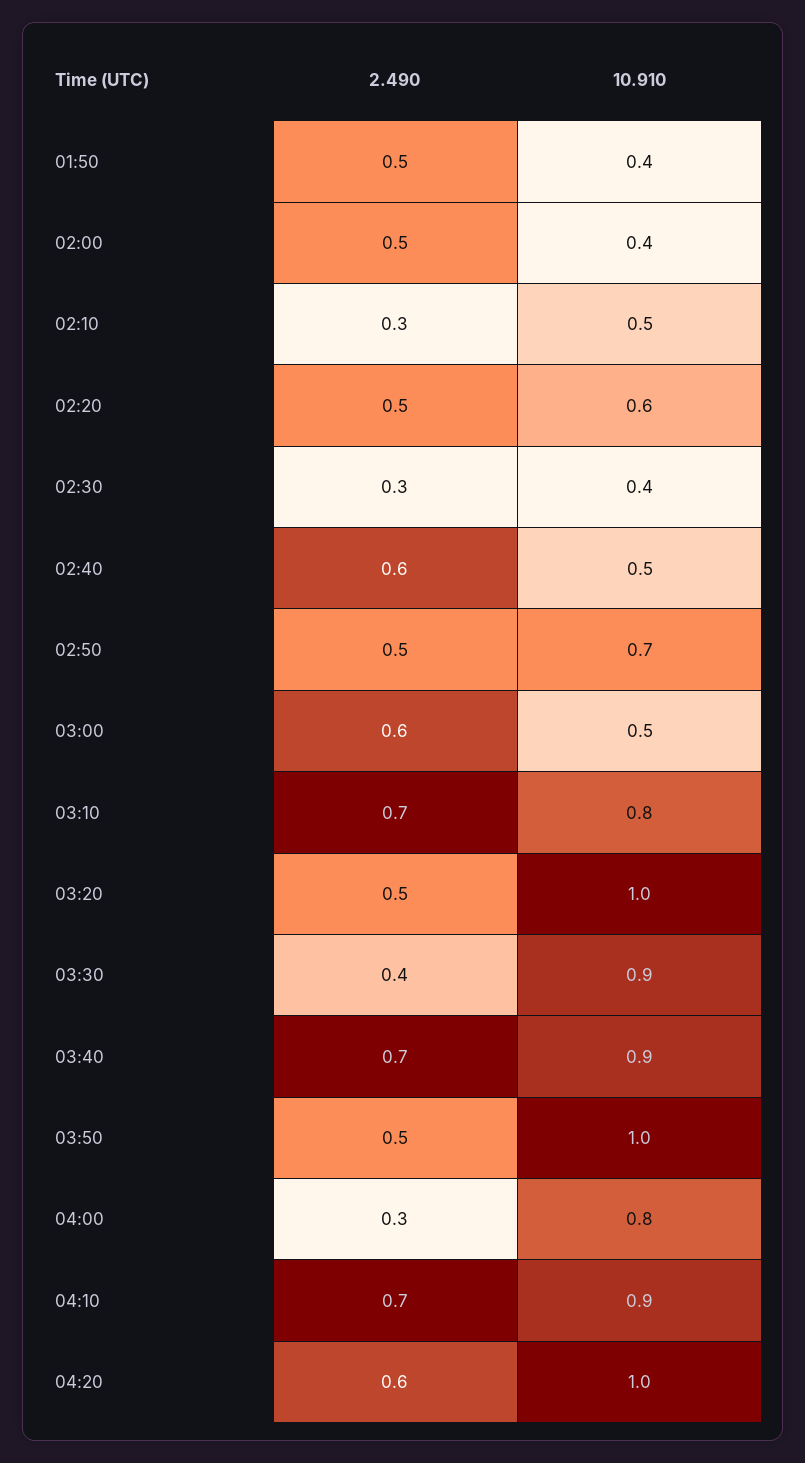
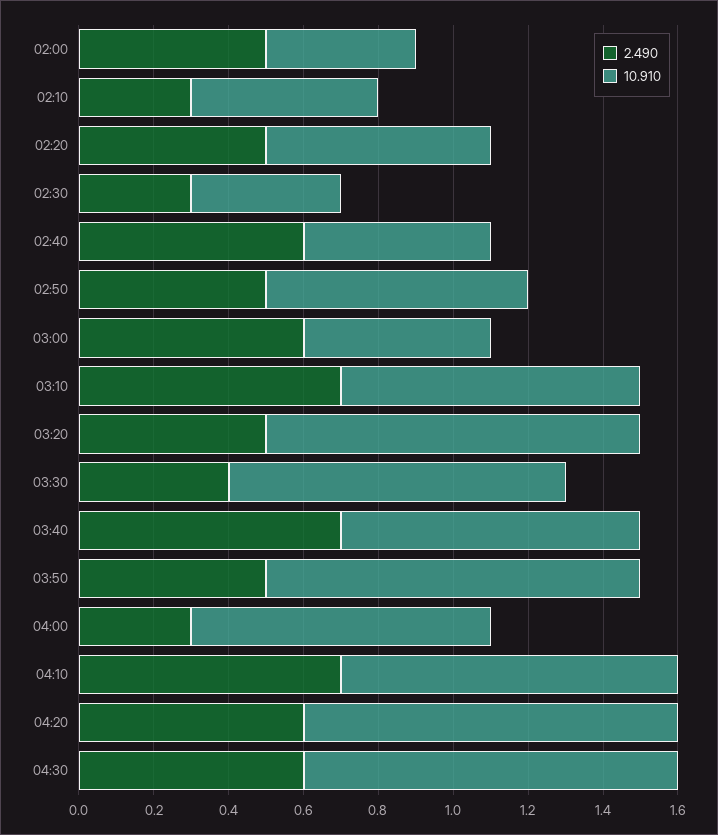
2.490, 01:50: 0.5 -> none
10.910, 01:50: 0.4 -> none
10.910, 03:40: 0.9 -> 0.8
2.490, 04:30: none -> 0.6
10.910, 04:30: none -> 1

